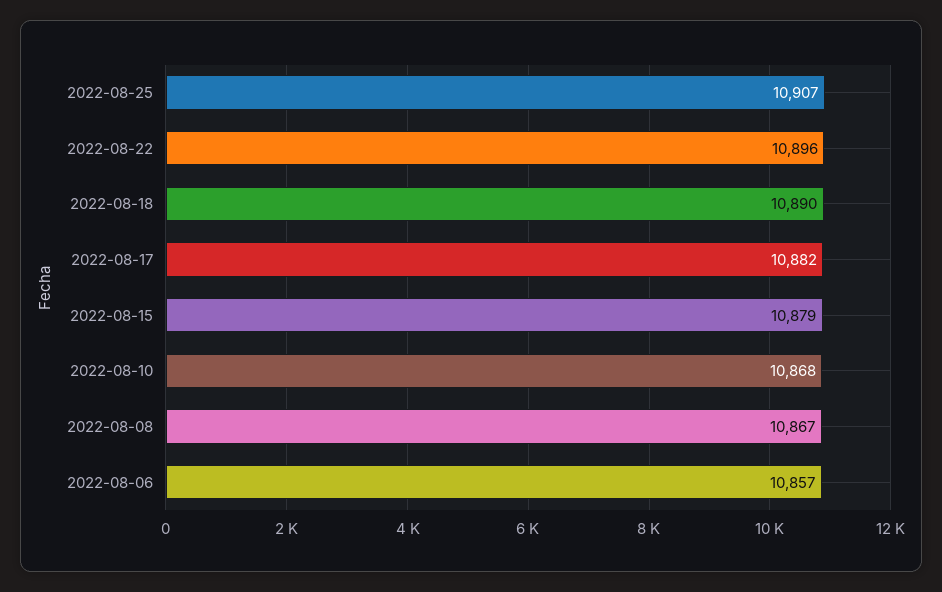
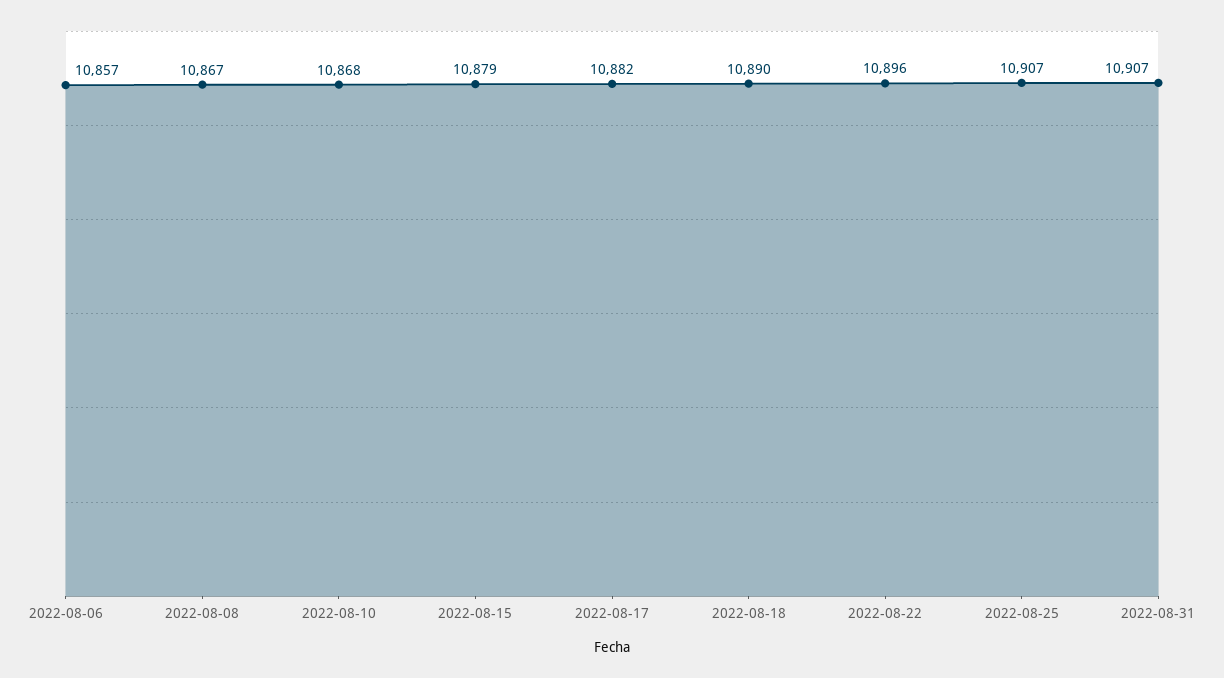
2022-08-31: none -> 10907

